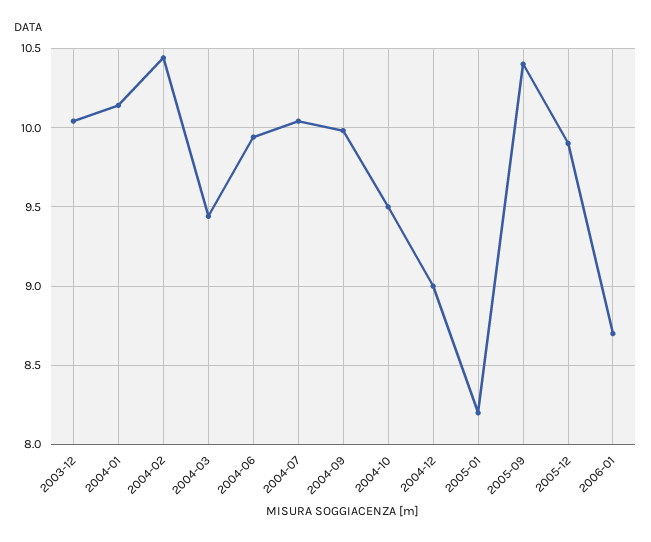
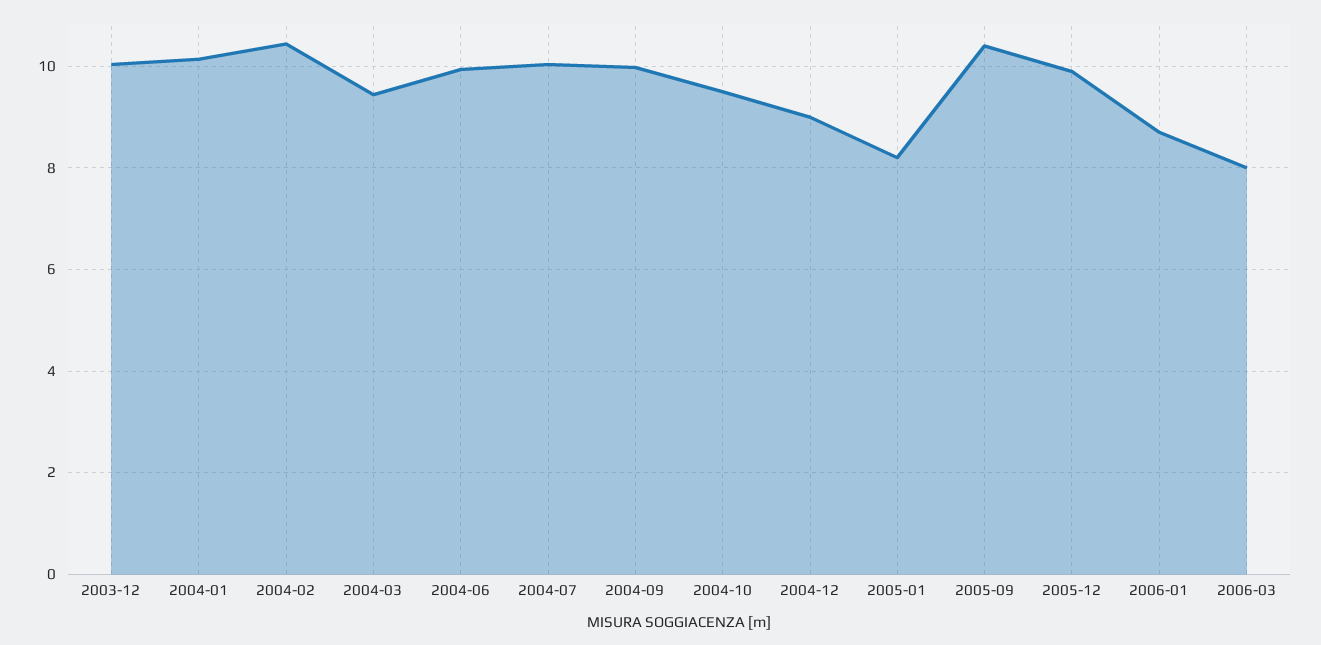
2006-03: none -> 8

